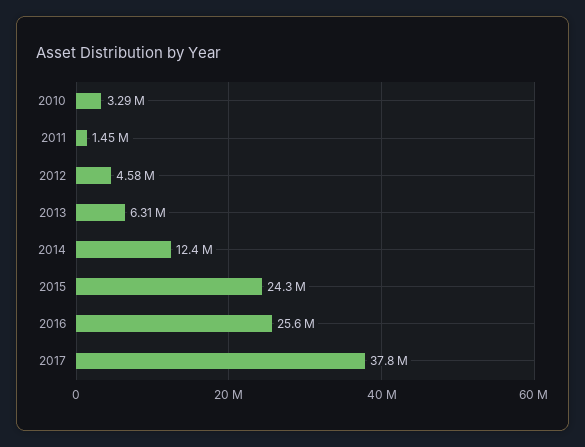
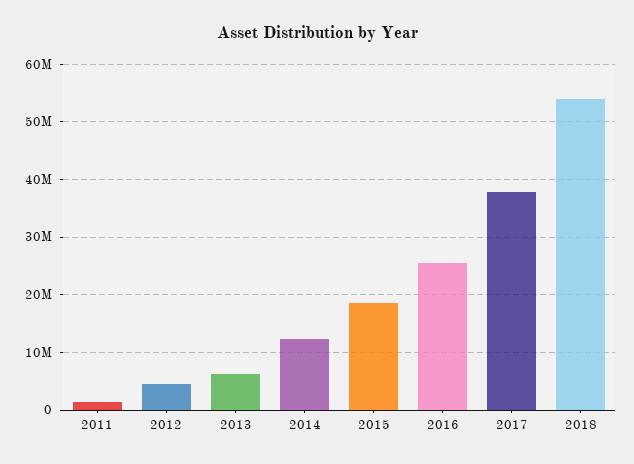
2010: 3290000 -> none
2015: 24300000 -> 18000000
2018: none -> 54000000

